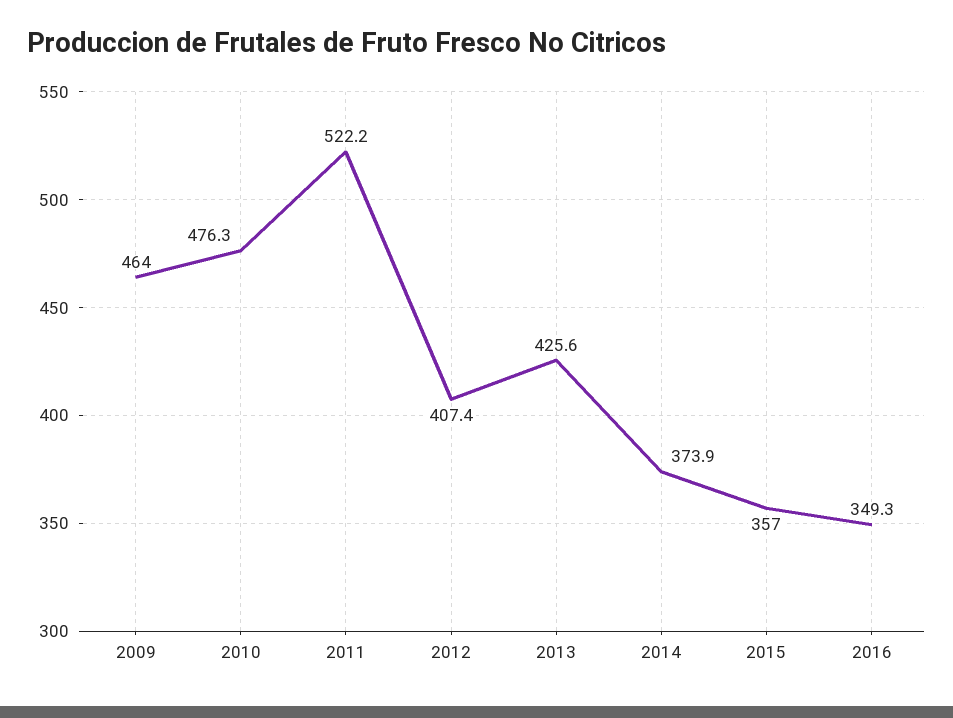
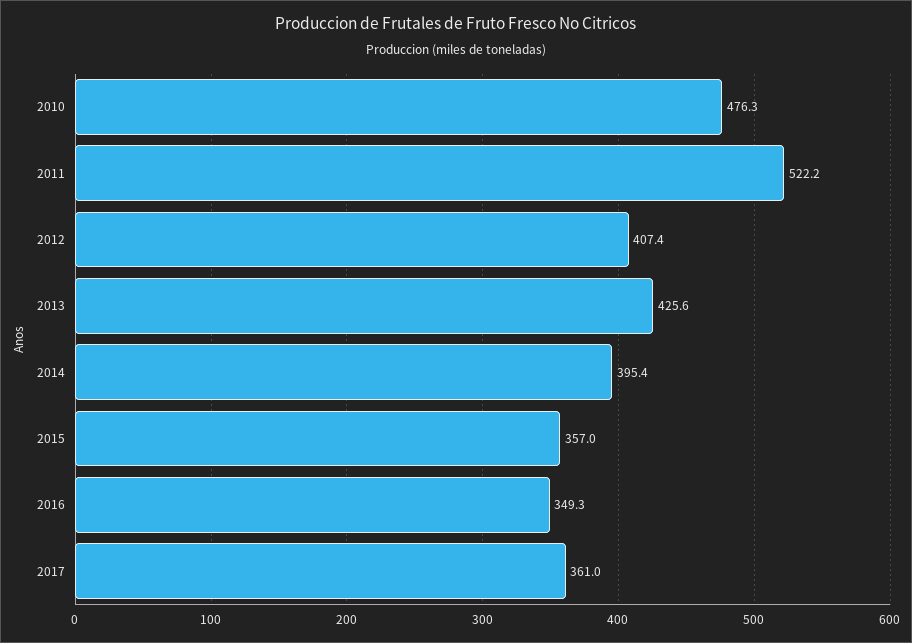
2009: 464 -> none
2014: 373.9 -> 395.4
2017: none -> 361

